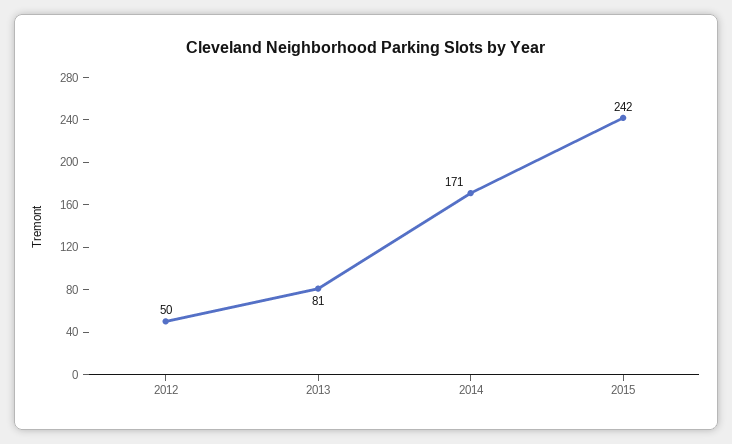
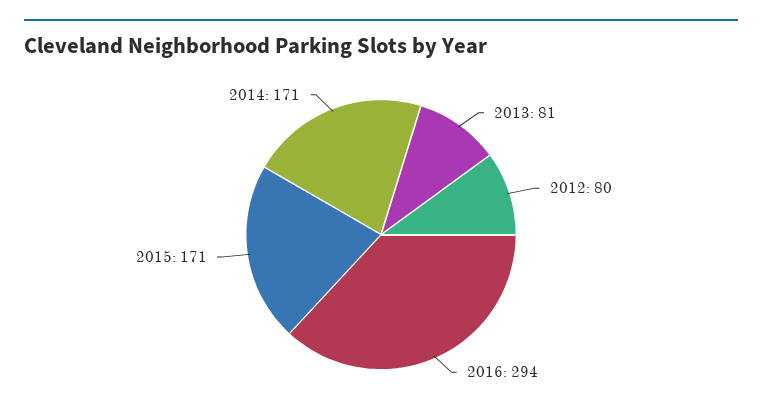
2012: 50 -> 80
2015: 242 -> 171
2016: none -> 294

